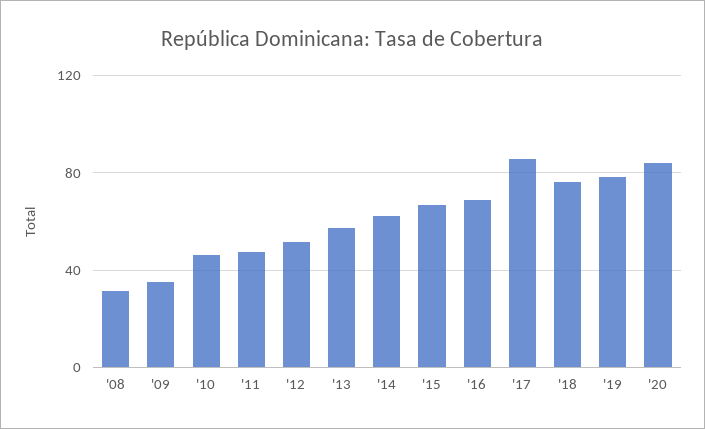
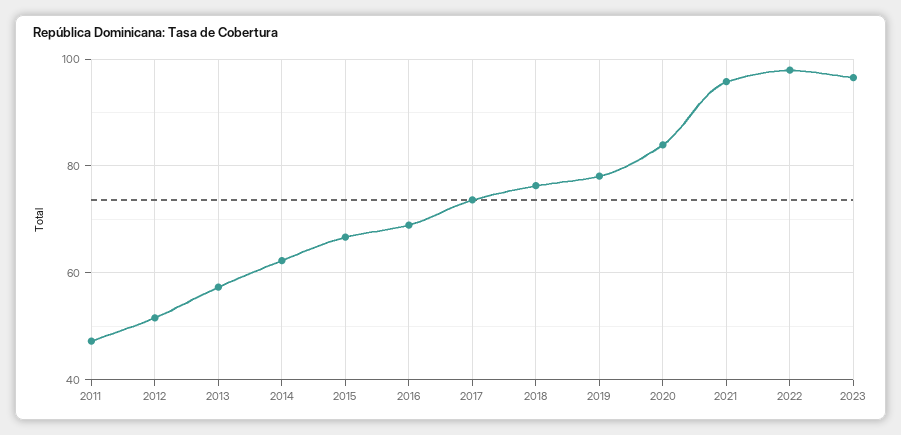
'08: 30 -> none
'09: 35 -> none
'10: 45 -> none
'17: 85 -> 74
2021: none -> 96
2022: none -> 98
2023: none -> 96

